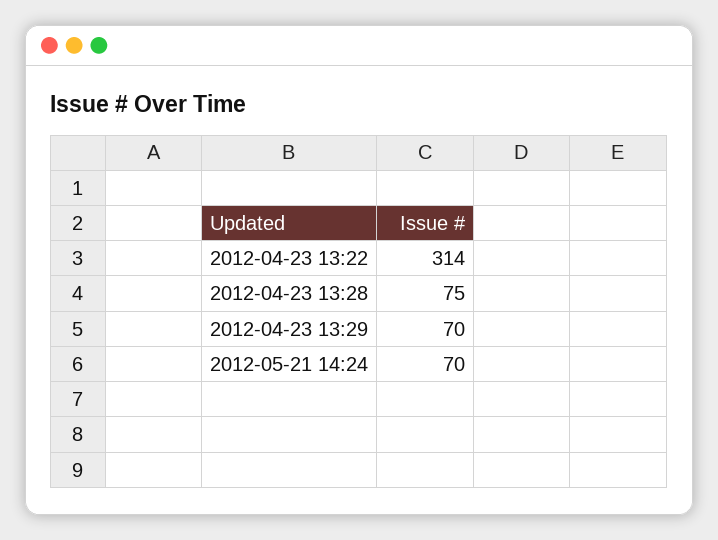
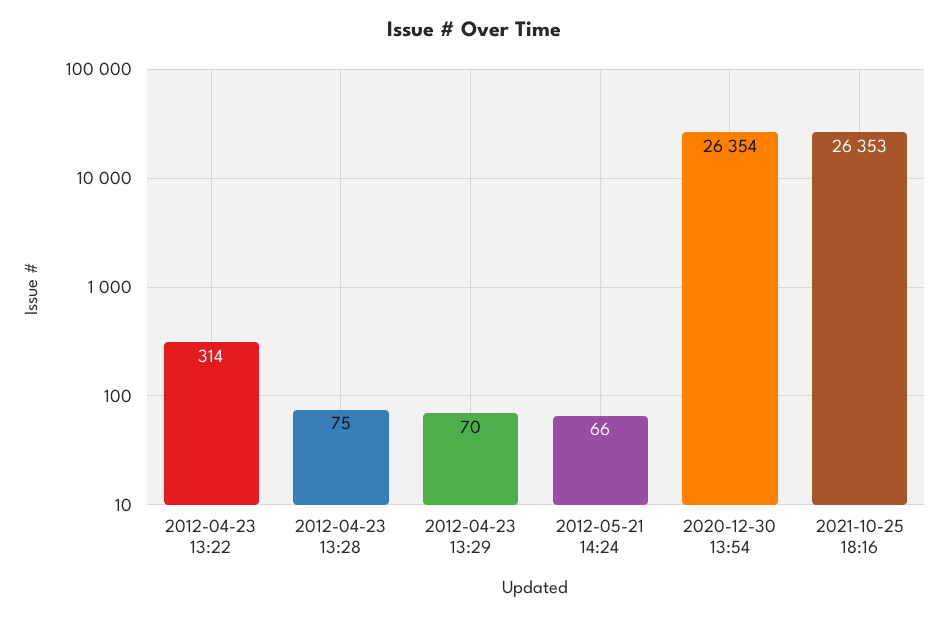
2012-05-21 14:24: 70 -> 66
2020-12-30 13:54: none -> 26354
2021-10-25 18:16: none -> 26353

